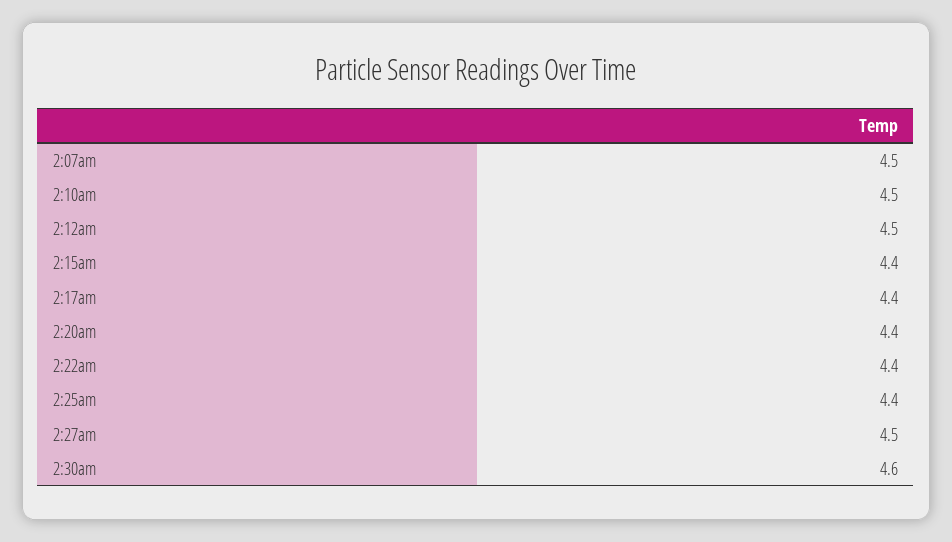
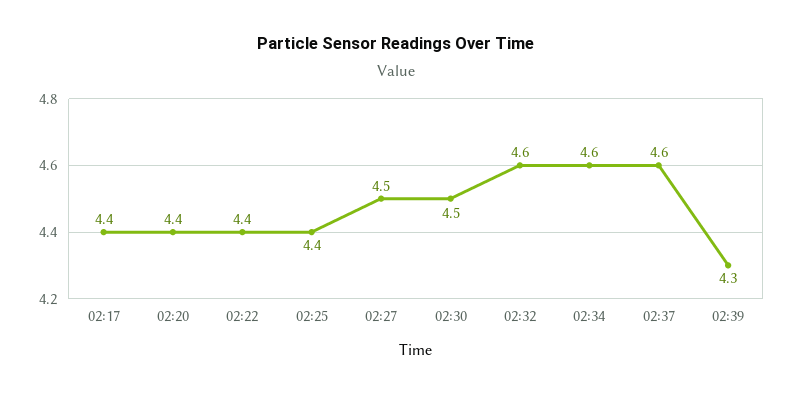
2:07am: 4.5 -> none
2:10am: 4.5 -> none
2:12am: 4.5 -> none
2:15am: 4.4 -> none
2:30am: 4.6 -> 4.5
02:32: none -> 4.6
02:34: none -> 4.6
02:37: none -> 4.6
02:39: none -> 4.3

